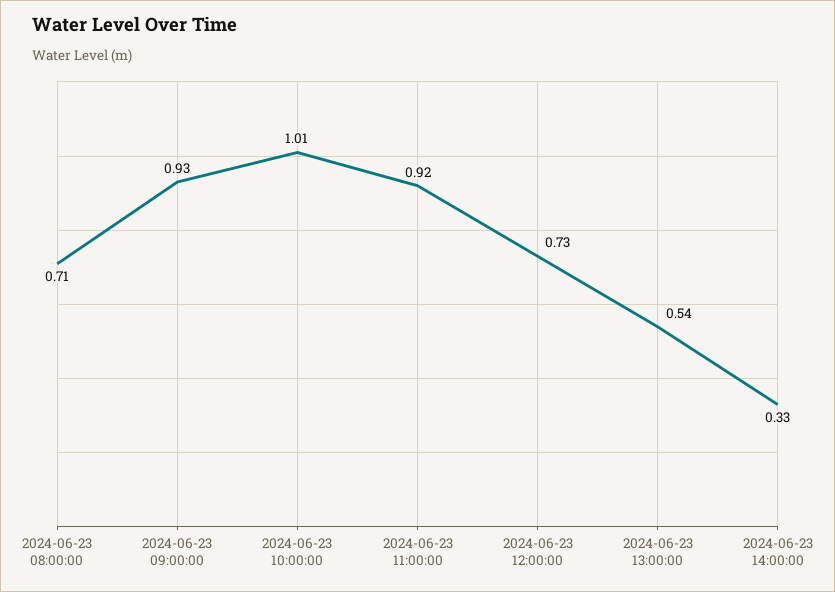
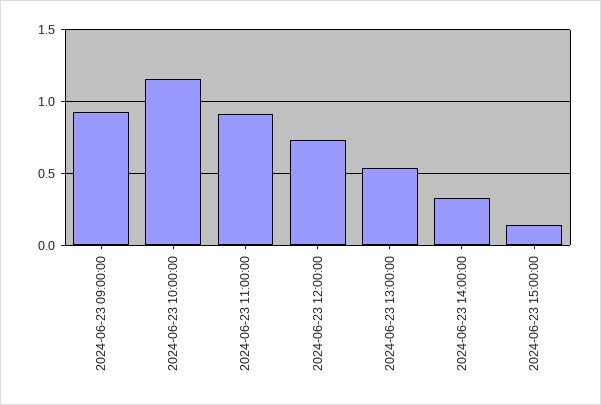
2024-06-23 08:00:00: 0.71 -> none
2024-06-23 10:00:00: 1.01 -> 1.15
2024-06-23 15:00:00: none -> 0.15

